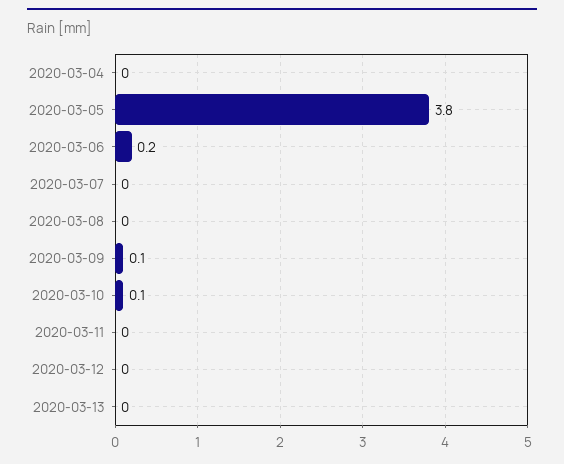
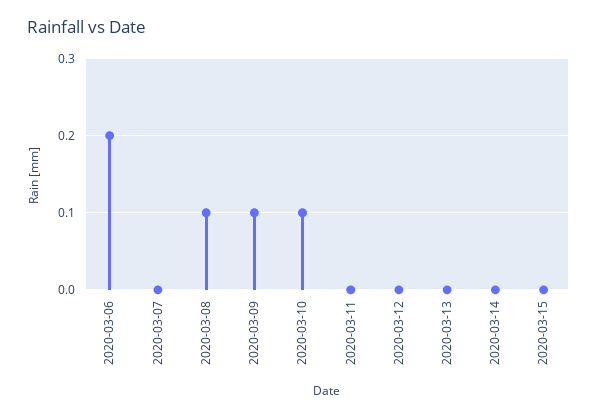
2020-03-04: 0 -> none
2020-03-05: 3.8 -> none
2020-03-08: 0 -> 0.1
2020-03-14: none -> 0
2020-03-15: none -> 0

